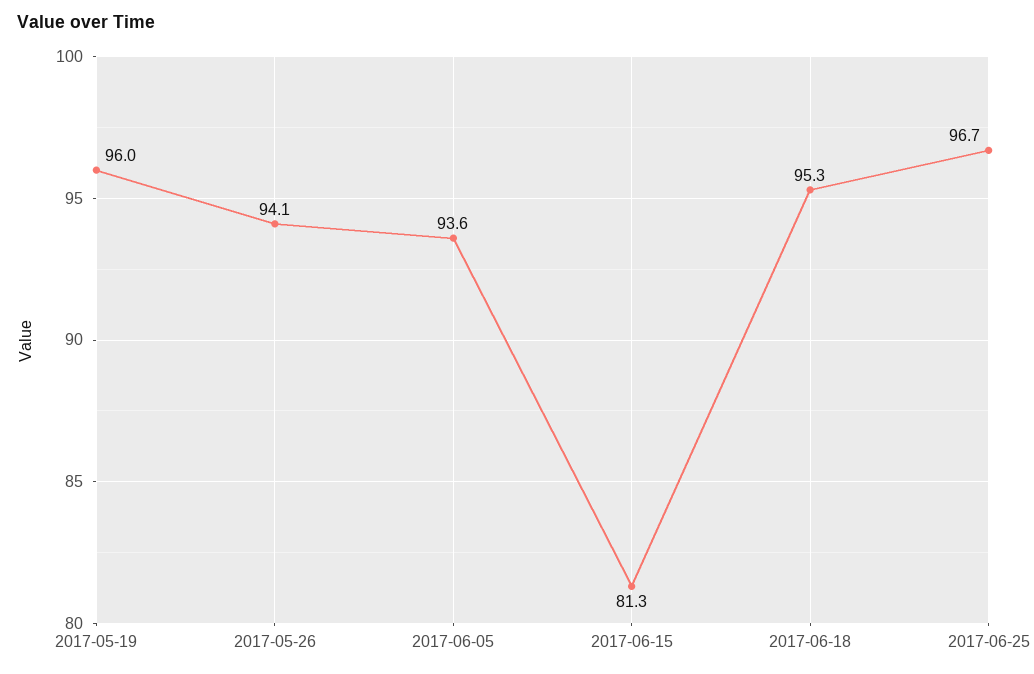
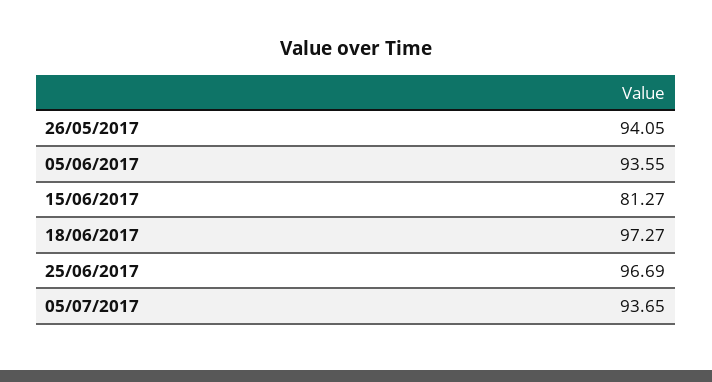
2017-05-19: 96 -> none
2017-06-18: 95.3 -> 97.27
05/07/2017: none -> 93.65

